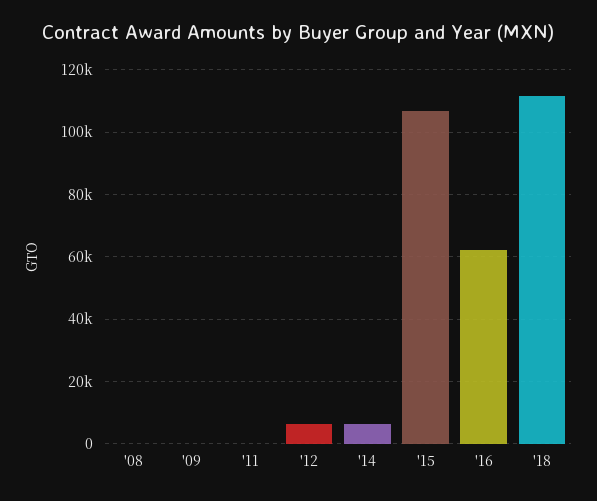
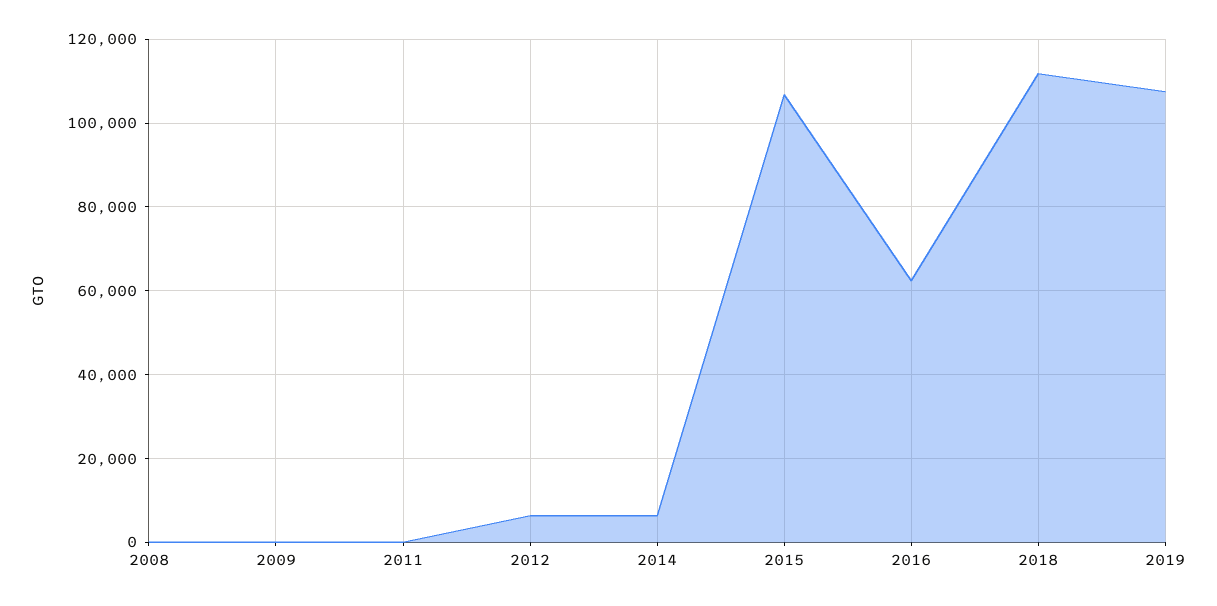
2019: none -> 108000

